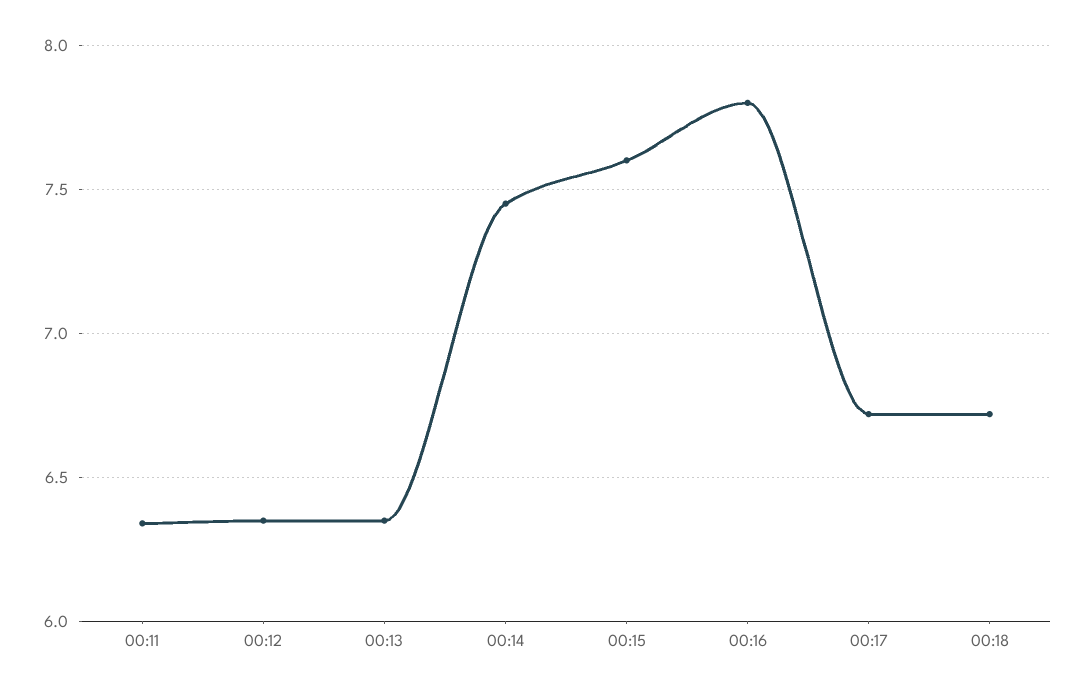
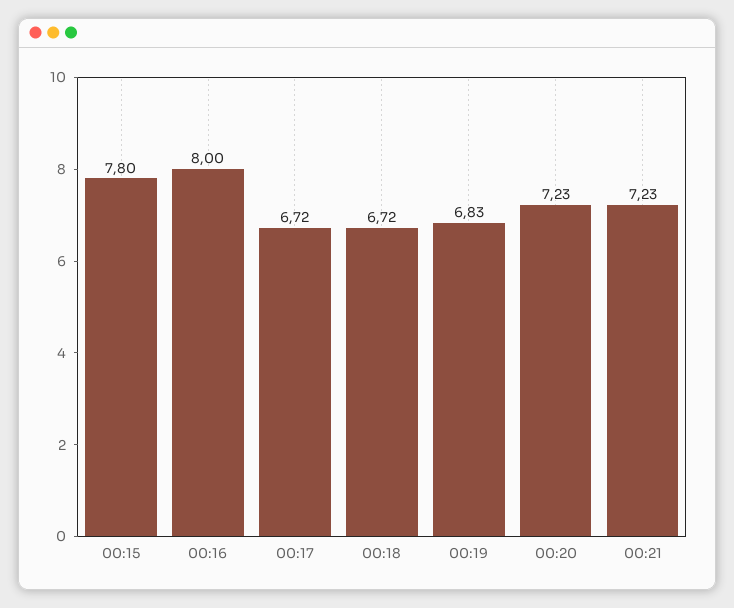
00:11: 6.35 -> none
00:12: 6.35 -> none
00:13: 6.35 -> none
00:14: 7.45 -> none
00:15: 7.6 -> 7.8
00:16: 7.8 -> 8
00:19: none -> 6.83
00:20: none -> 7.23
00:21: none -> 7.23

